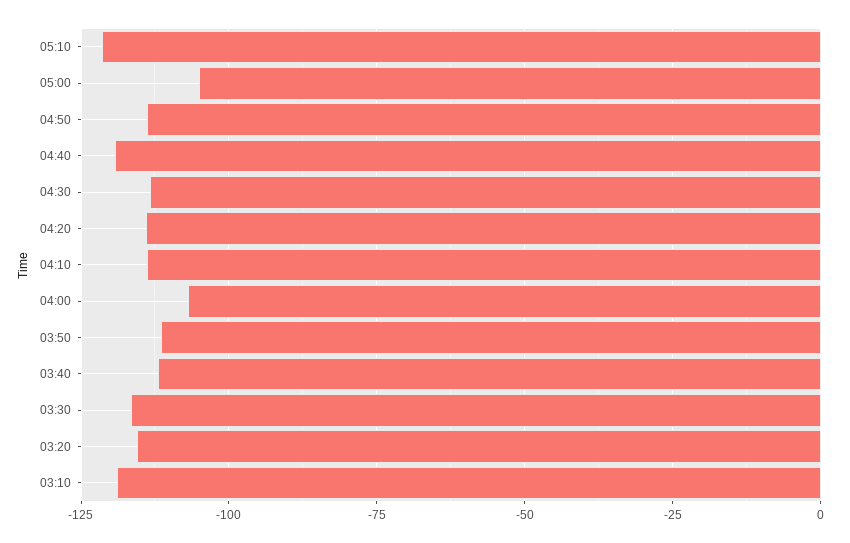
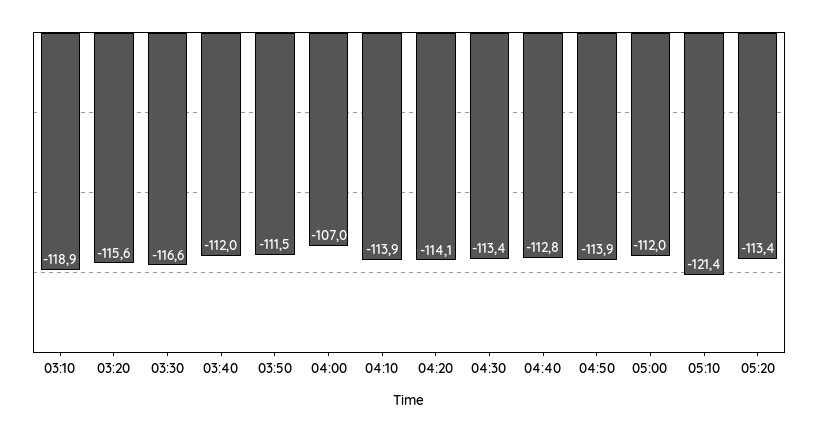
05:00: -105 -> -112
04:40: -120 -> -112.8
05:20: none -> -113.4

